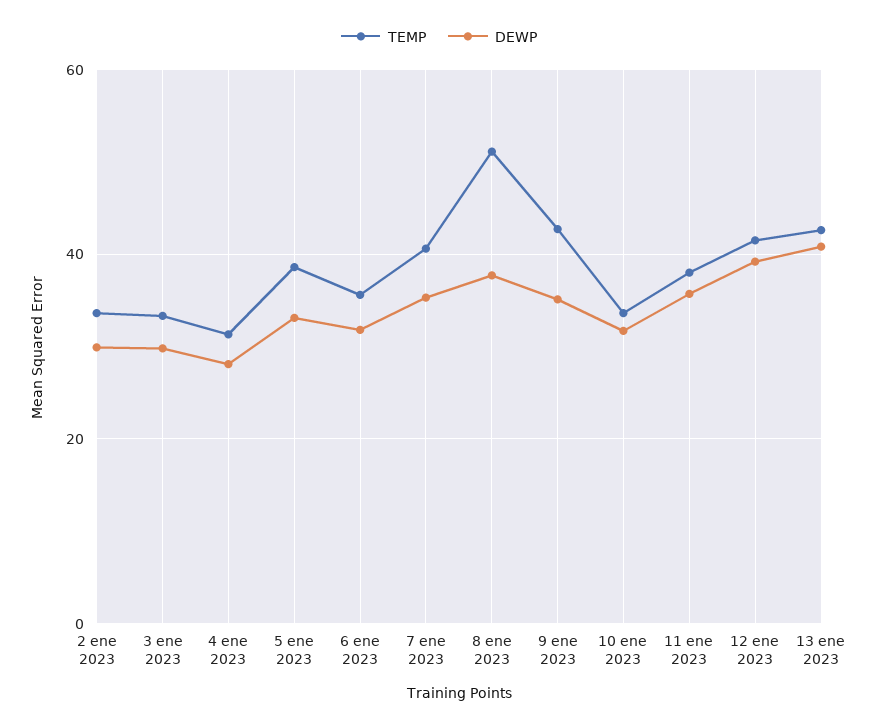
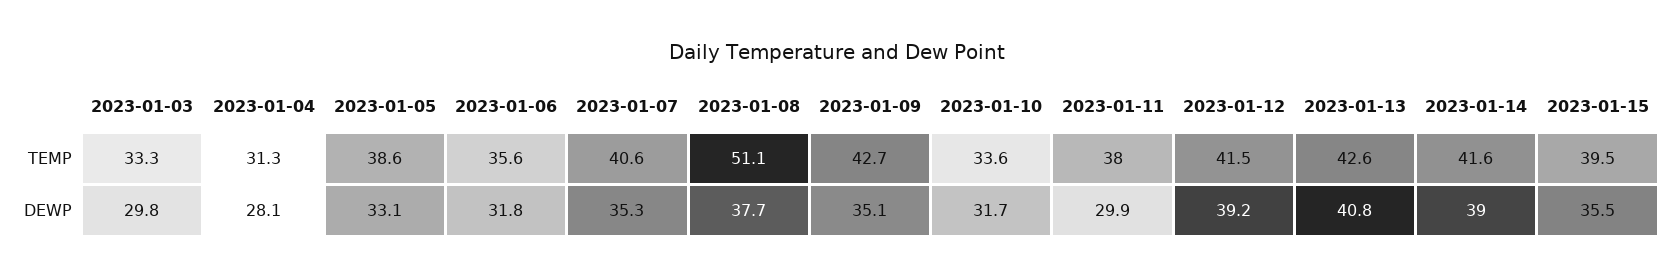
TEMP, 2 ene 2023: 34 -> none
DEWP, 2 ene 2023: 30 -> none
DEWP, 11 ene 2023: 36 -> 29.9
TEMP, 2023-01-14: none -> 41.6
TEMP, 2023-01-15: none -> 39.5
DEWP, 2023-01-14: none -> 39
DEWP, 2023-01-15: none -> 35.5

